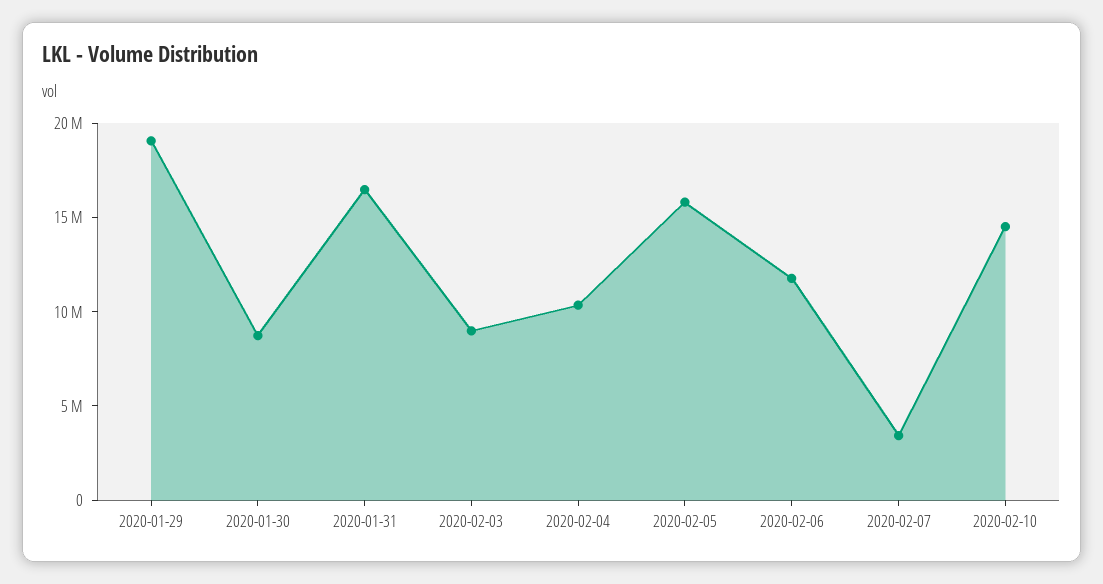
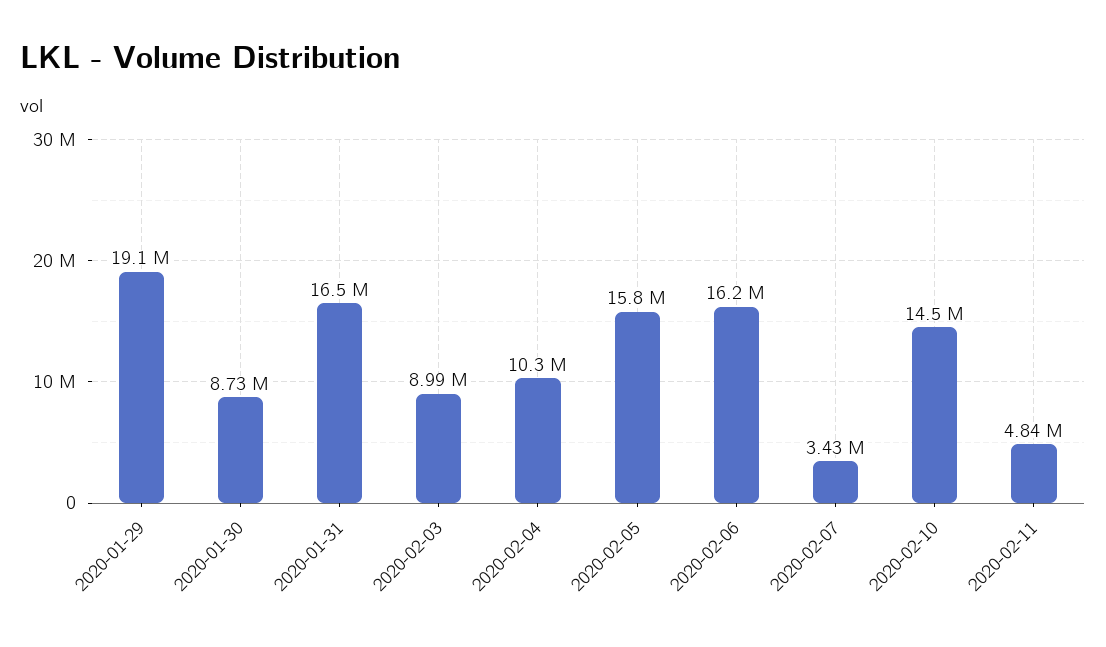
2020-02-06: 12000000 -> 16200000
2020-02-11: none -> 4840000

